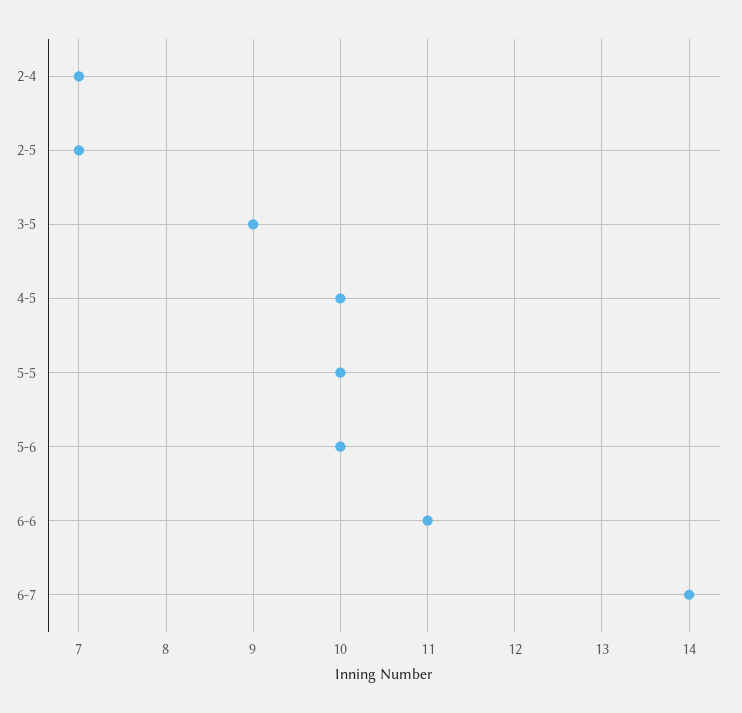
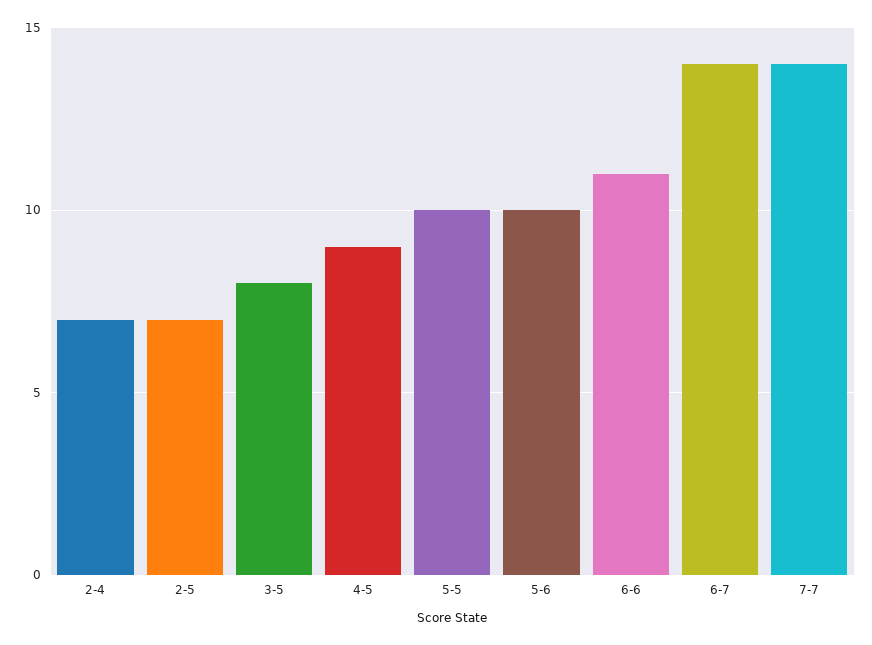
3-5: 9 -> 8
4-5: 10 -> 9
7-7: none -> 14

